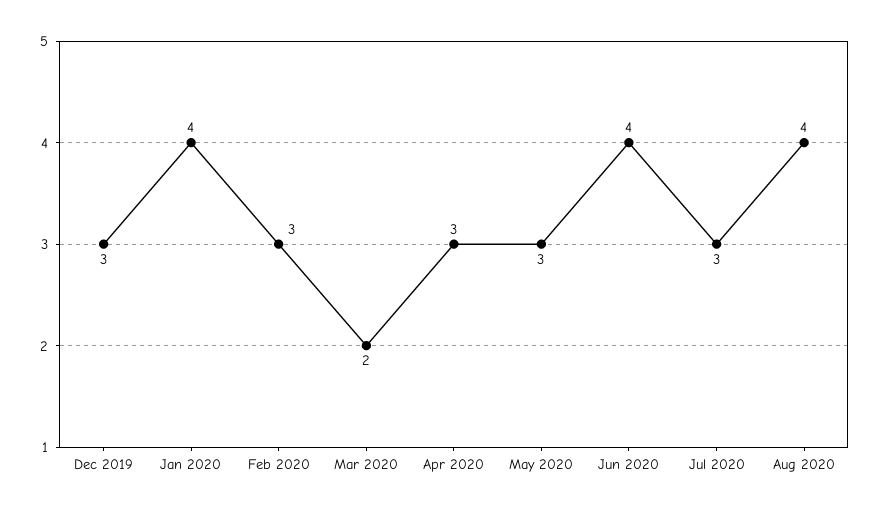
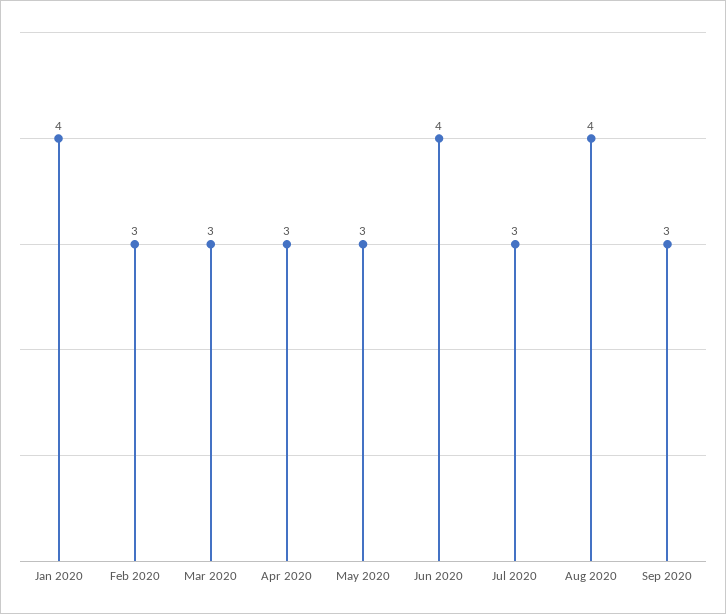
Dec 2019: 3 -> none
Mar 2020: 2 -> 3
Sep 2020: none -> 3

